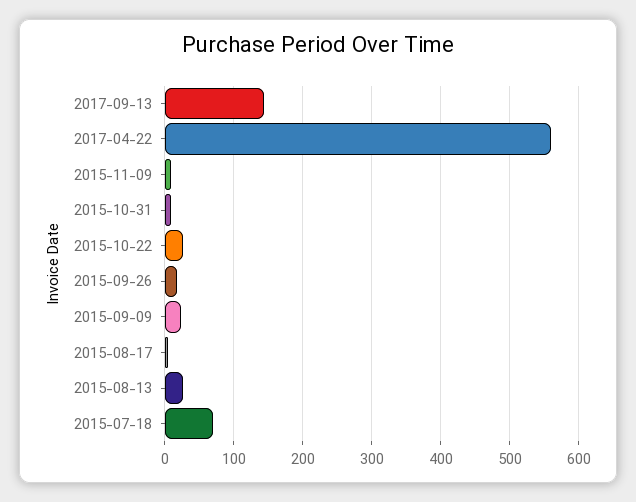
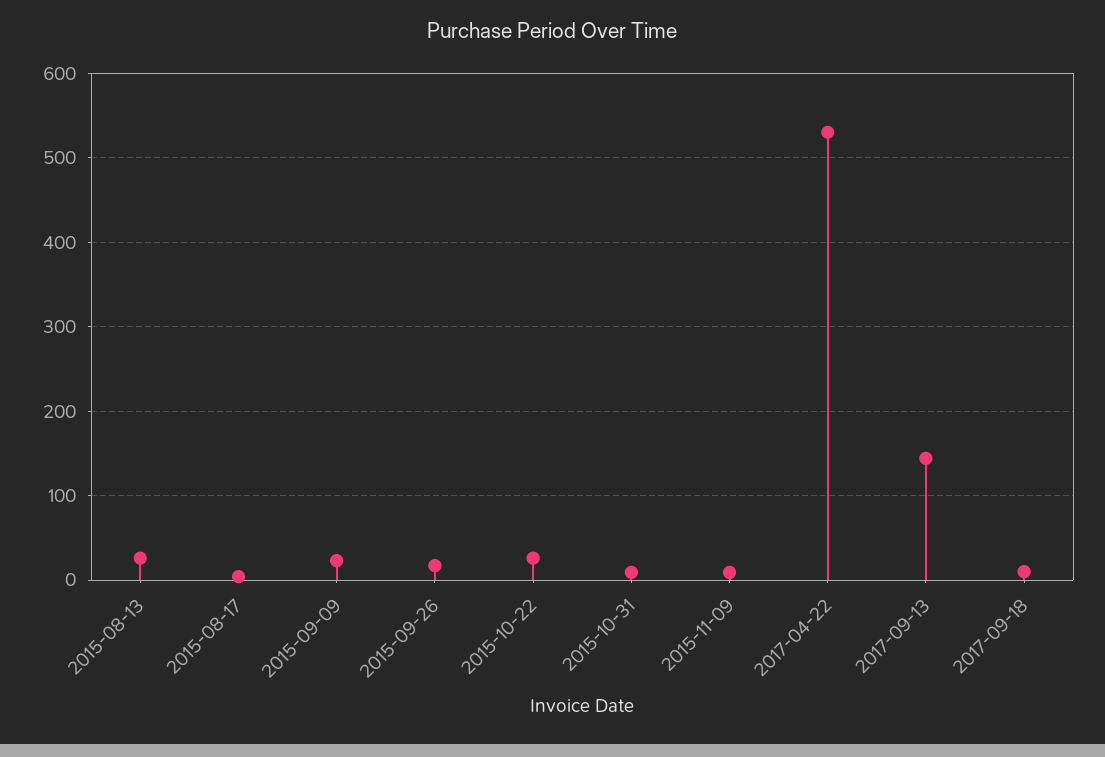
2017-04-22: 560 -> 530
2015-07-18: 70 -> none
2017-09-18: none -> 10

